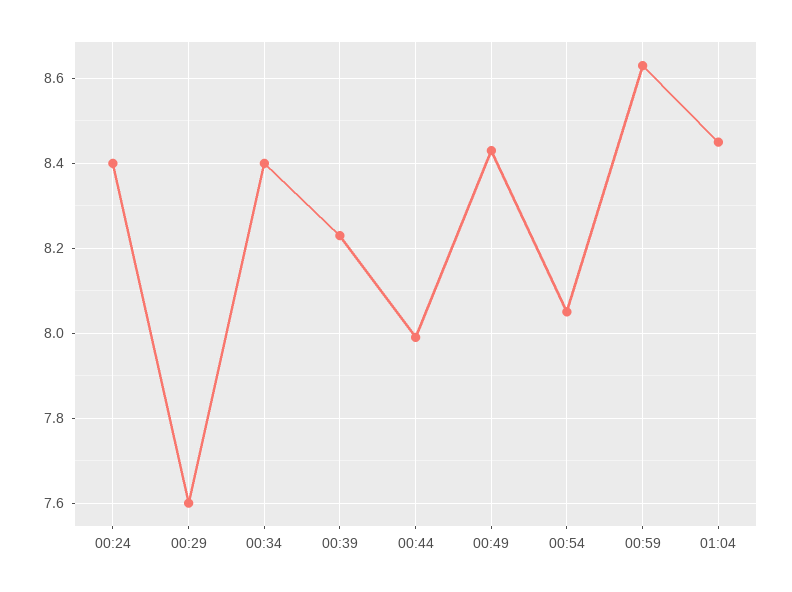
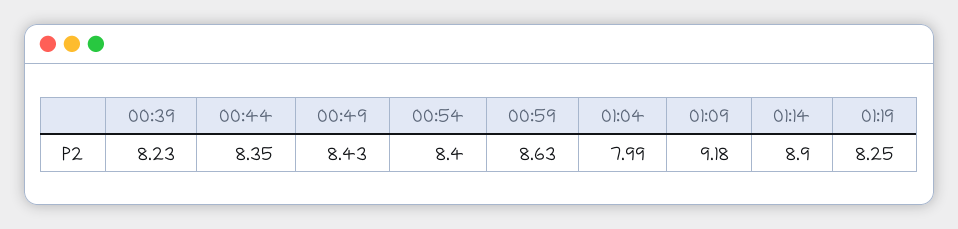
00:24: 8.4 -> none
00:29: 7.6 -> none
00:34: 8.4 -> none
00:44: 8 -> 8.35
00:54: 8.05 -> 8.4
01:04: 8.45 -> 7.99
01:09: none -> 9.18
01:14: none -> 8.9
01:19: none -> 8.25

